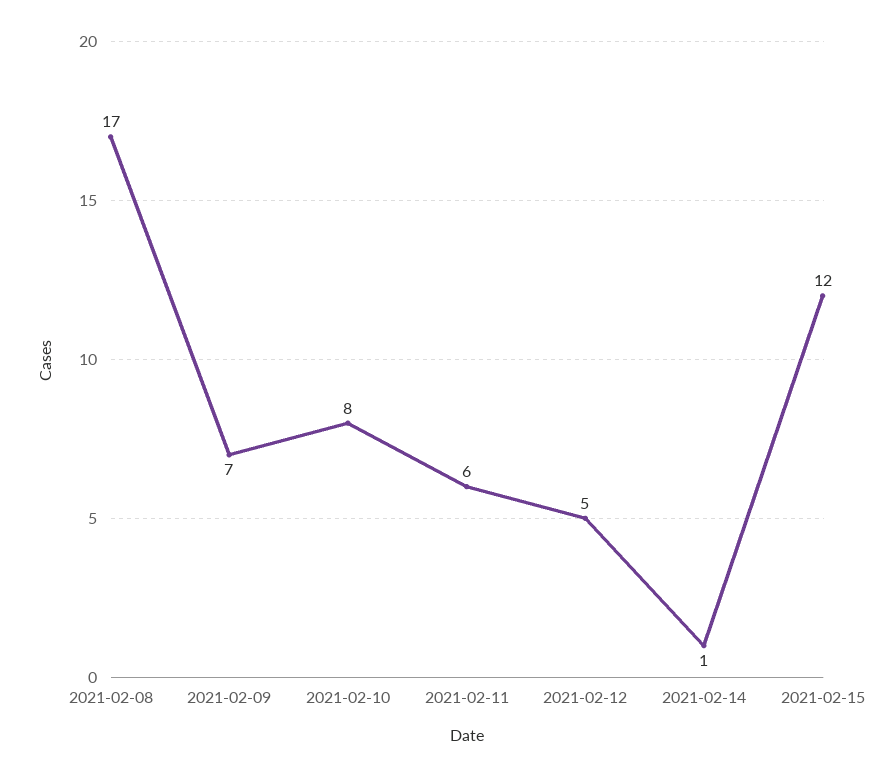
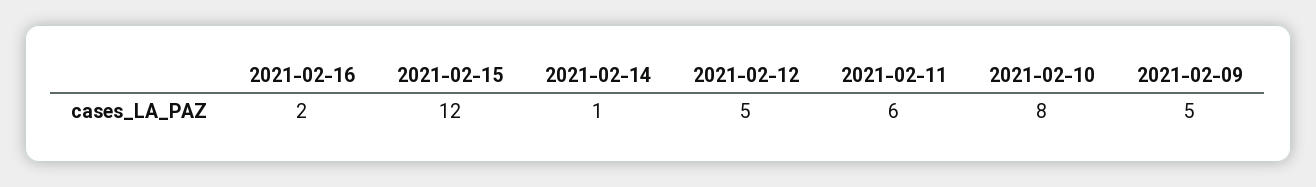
2021-02-08: 17 -> none
2021-02-09: 7 -> 5
2021-02-16: none -> 2

